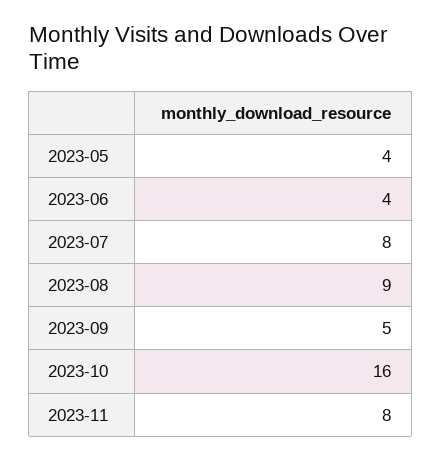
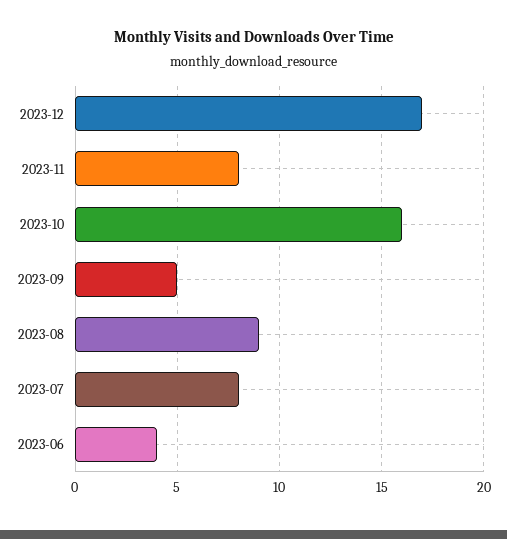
2023-05: 4 -> none
2023-12: none -> 17

